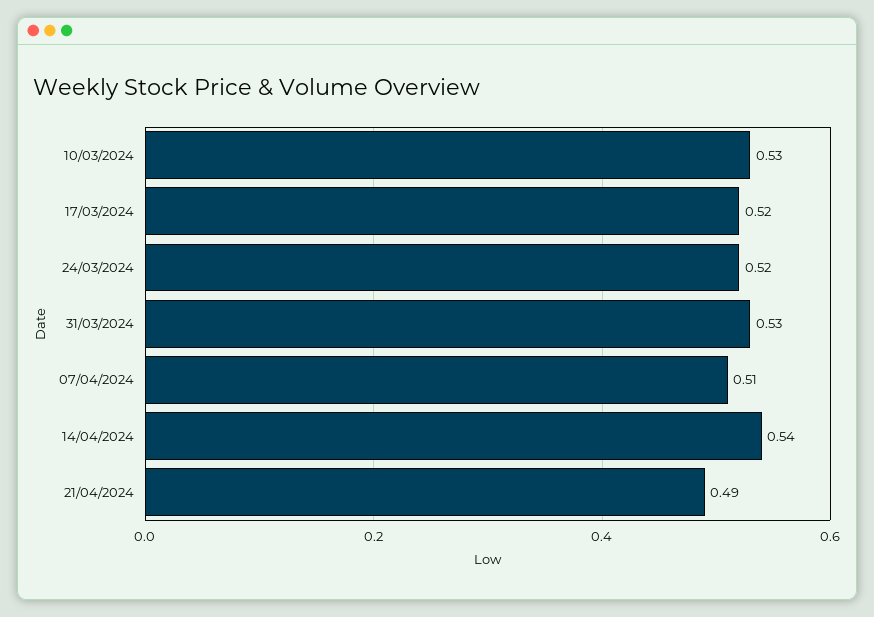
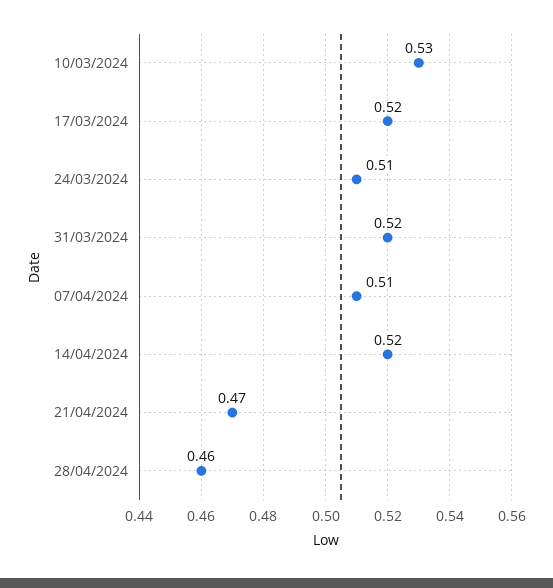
24/03/2024: 0.52 -> 0.51
31/03/2024: 0.53 -> 0.52
14/04/2024: 0.54 -> 0.52
21/04/2024: 0.49 -> 0.47
28/04/2024: none -> 0.46

